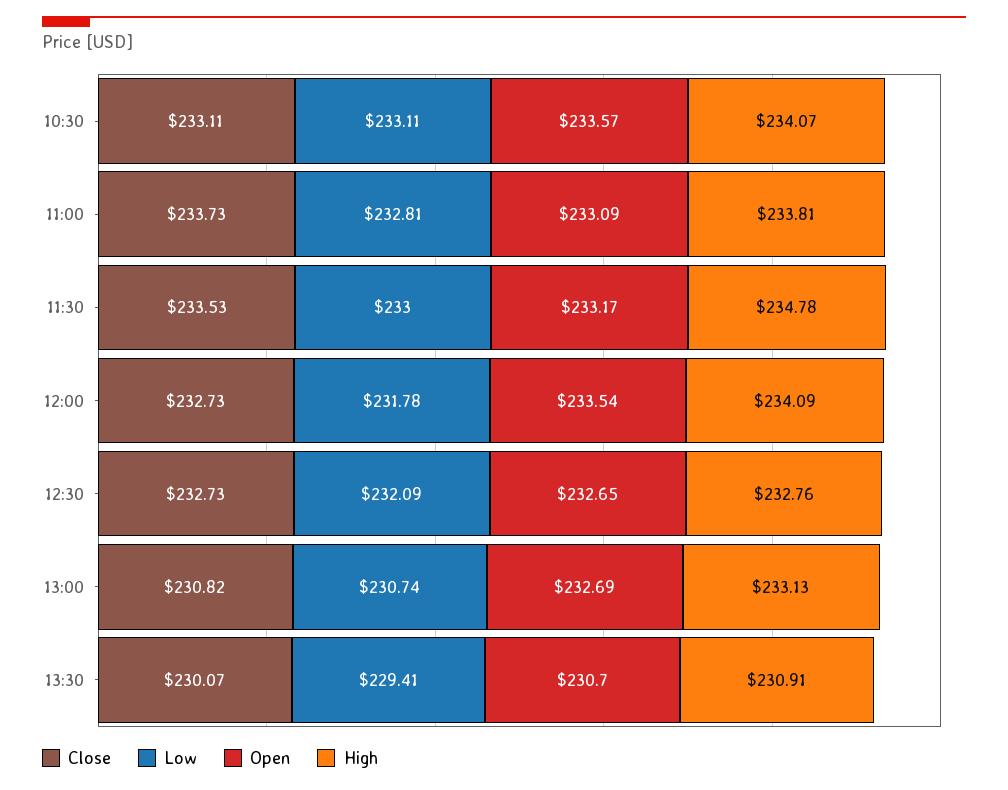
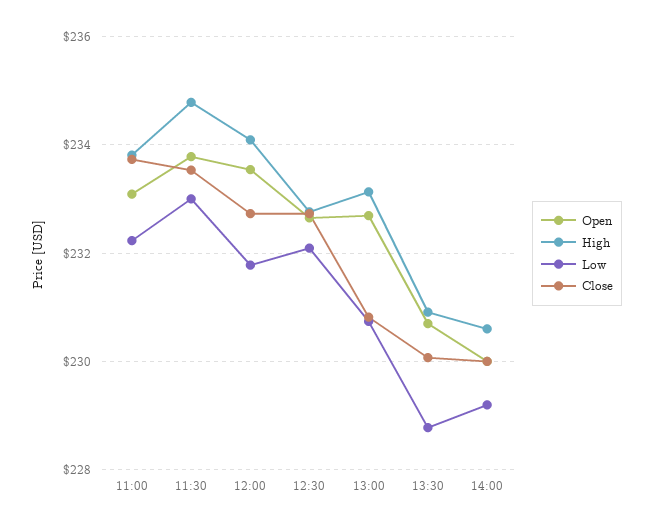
Close, 10:30: 233.11 -> none
Low, 10:30: 233.11 -> none
Open, 10:30: 233.57 -> none
High, 10:30: 234.07 -> none
Low, 11:00: 232.81 -> 232.2
Open, 11:30: 233.17 -> 233.8
Low, 13:30: 229.41 -> 228.8
Open, 14:00: none -> 230
High, 14:00: none -> 230.6
Low, 14:00: none -> 229.2
Close, 14:00: none -> 230

